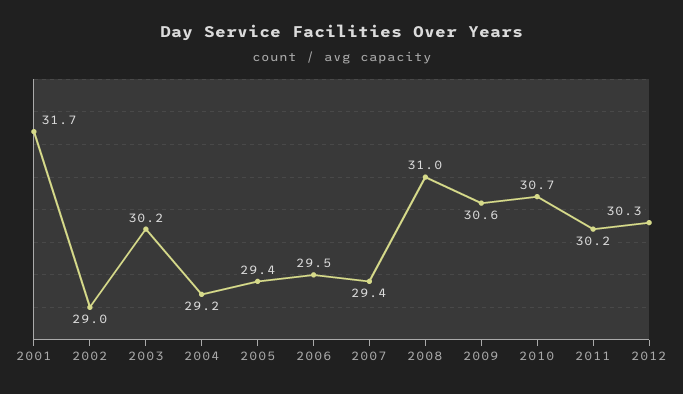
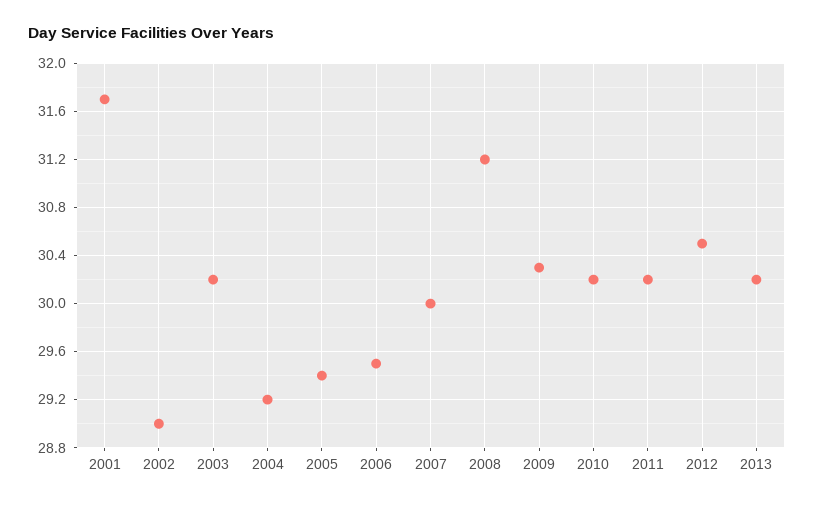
2007: 29.4 -> 30
2008: 31 -> 31.2
2009: 30.6 -> 30.3
2010: 30.7 -> 30.2
2012: 30.3 -> 30.5
2013: none -> 30.2

